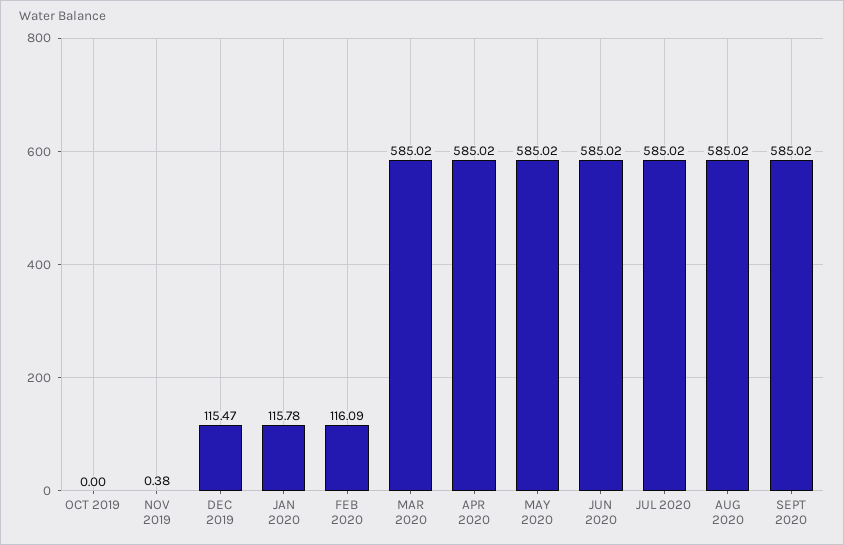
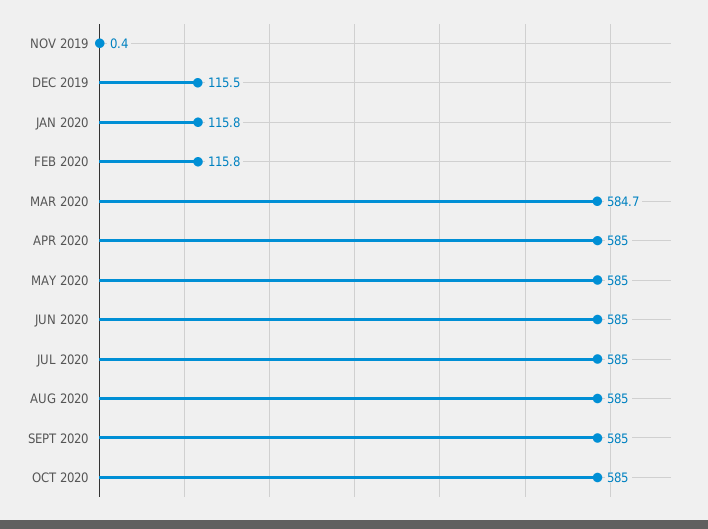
OCT 2019: 0 -> none
FEB 2020: 116.09 -> 115.8
MAR 2020: 585.02 -> 584.7
OCT 2020: none -> 585

